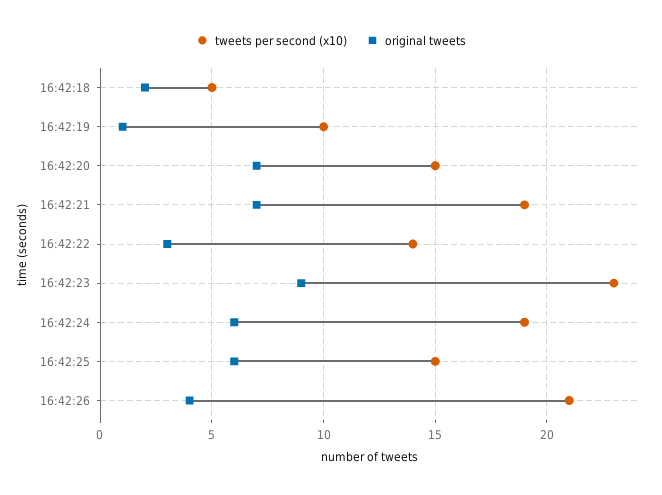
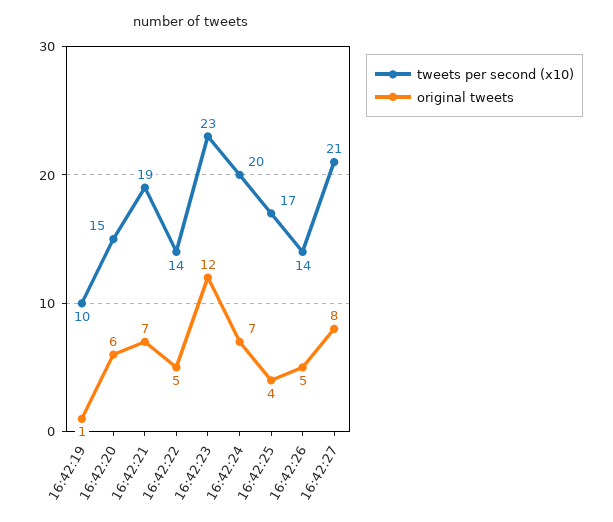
tweets per second (x10), 16:42:18: 5 -> none
original tweets, 16:42:18: 2 -> none
original tweets, 16:42:20: 7 -> 6
original tweets, 16:42:22: 3 -> 5
original tweets, 16:42:23: 9 -> 12
tweets per second (x10), 16:42:24: 19 -> 20
original tweets, 16:42:24: 6 -> 7
tweets per second (x10), 16:42:25: 15 -> 17
original tweets, 16:42:25: 6 -> 4
tweets per second (x10), 16:42:26: 21 -> 14
original tweets, 16:42:26: 4 -> 5
tweets per second (x10), 16:42:27: none -> 21
original tweets, 16:42:27: none -> 8

